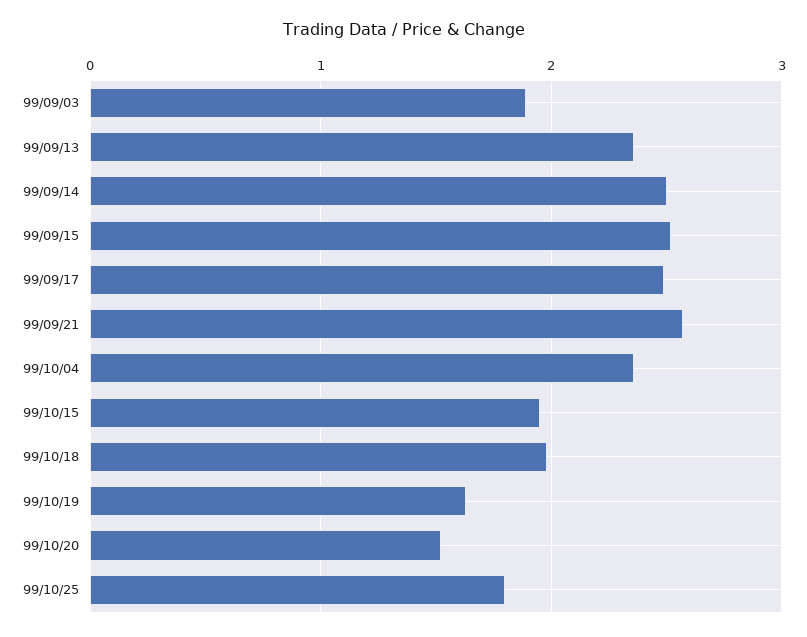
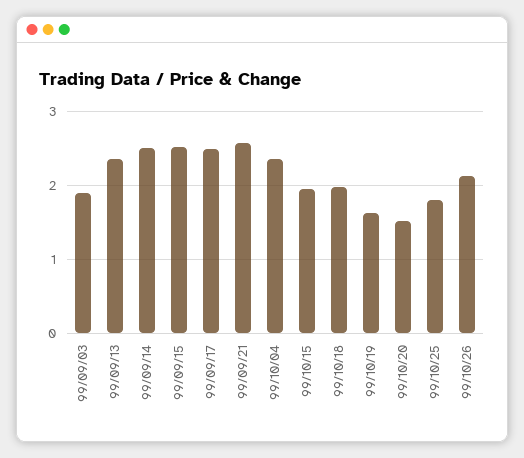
99/10/26: none -> 2.1

